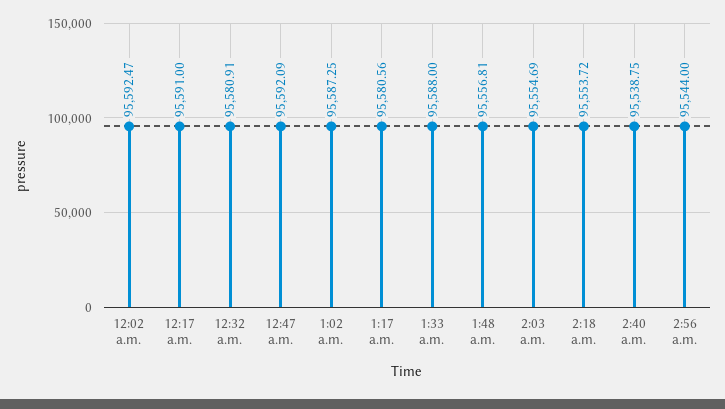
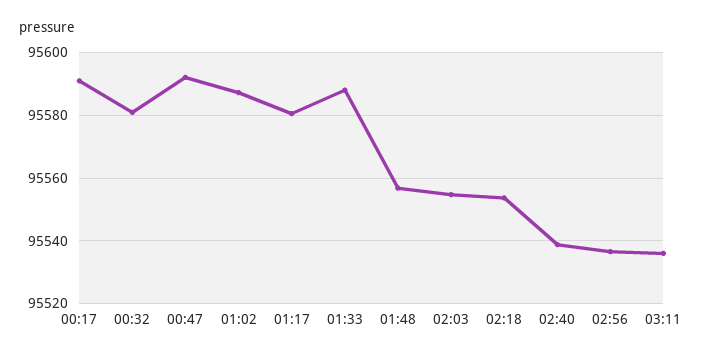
12:02 a.m.: 95592.47 -> none
2:56 a.m.: 95544 -> 95536
03:11: none -> 95536

